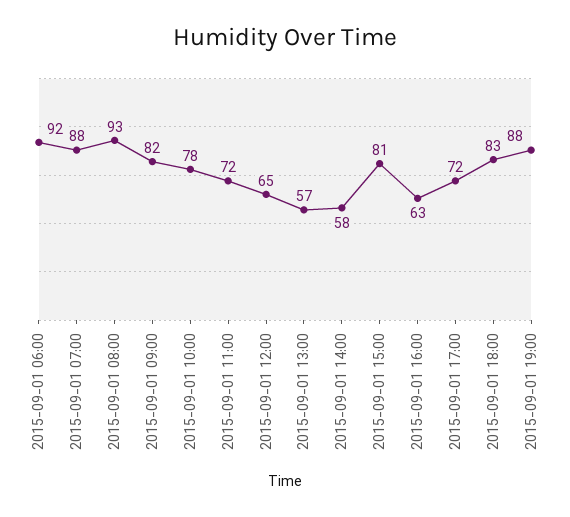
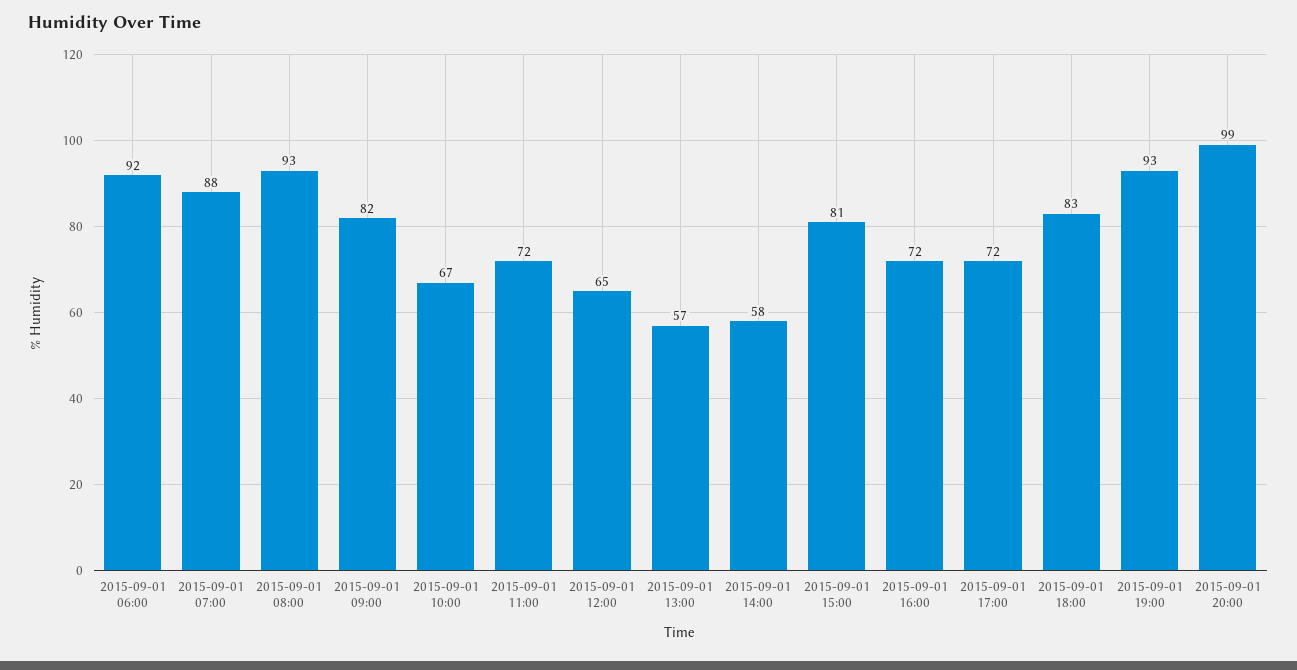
2015-09-01 10:00: 78 -> 67
2015-09-01 16:00: 63 -> 72
2015-09-01 19:00: 88 -> 93
2015-09-01 20:00: none -> 99

